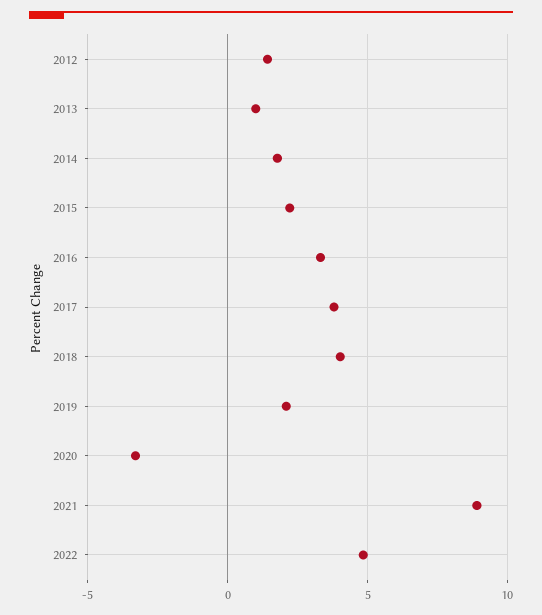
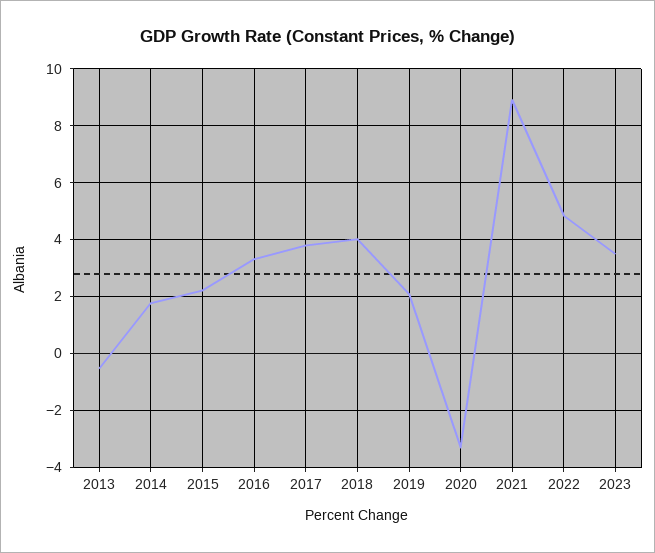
2012: 1.5 -> none
2013: 1 -> -0.5
2023: none -> 3.5

